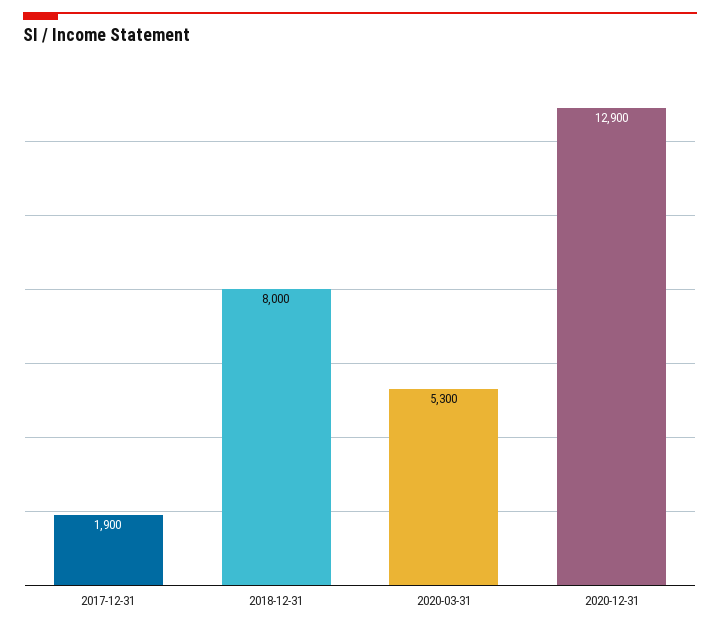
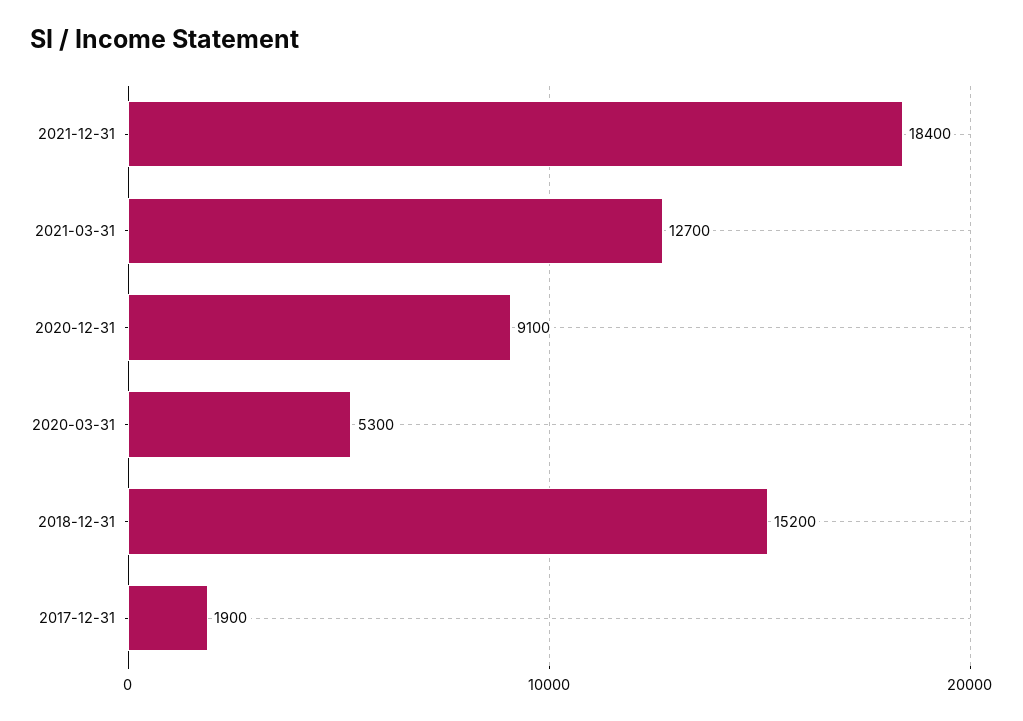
2018-12-31: 8000 -> 15200
2020-12-31: 12900 -> 9100
2021-12-31: none -> 18400
2021-03-31: none -> 12700

